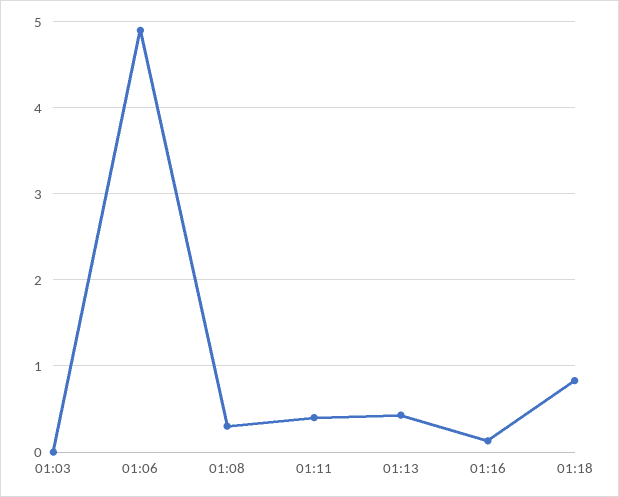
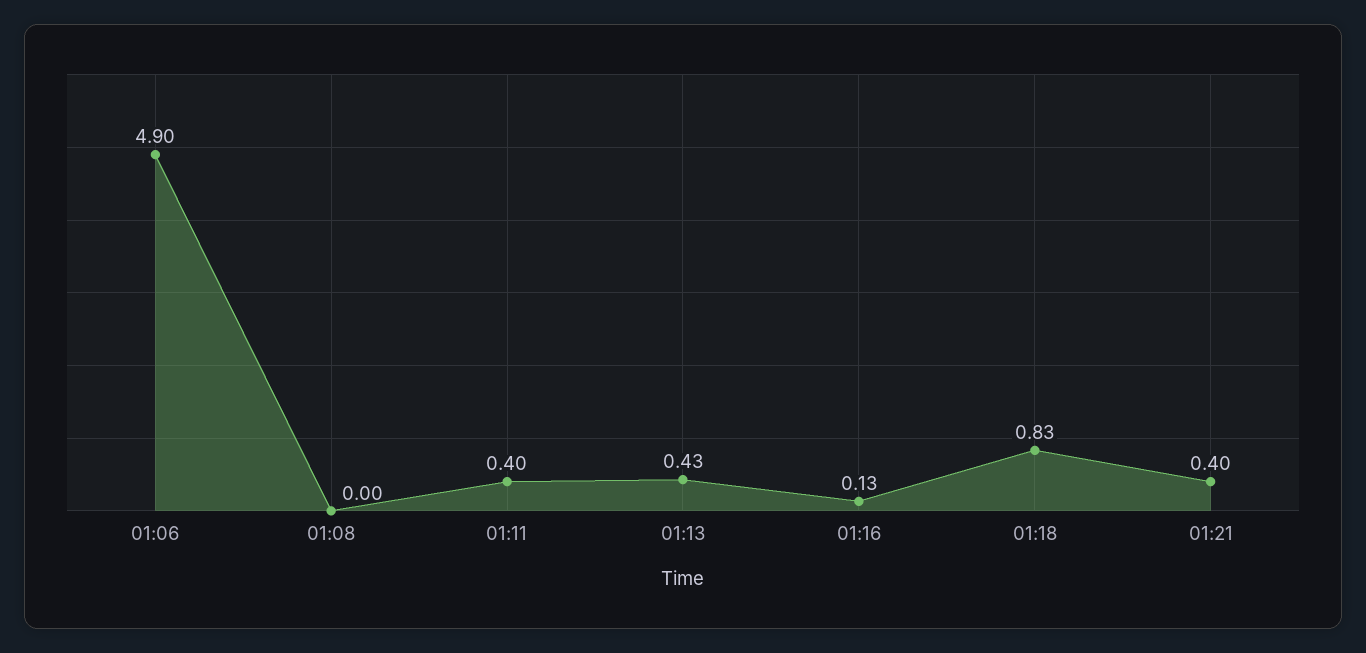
01:03: 0 -> none
01:08: 0.3 -> 0
01:21: none -> 0.4

